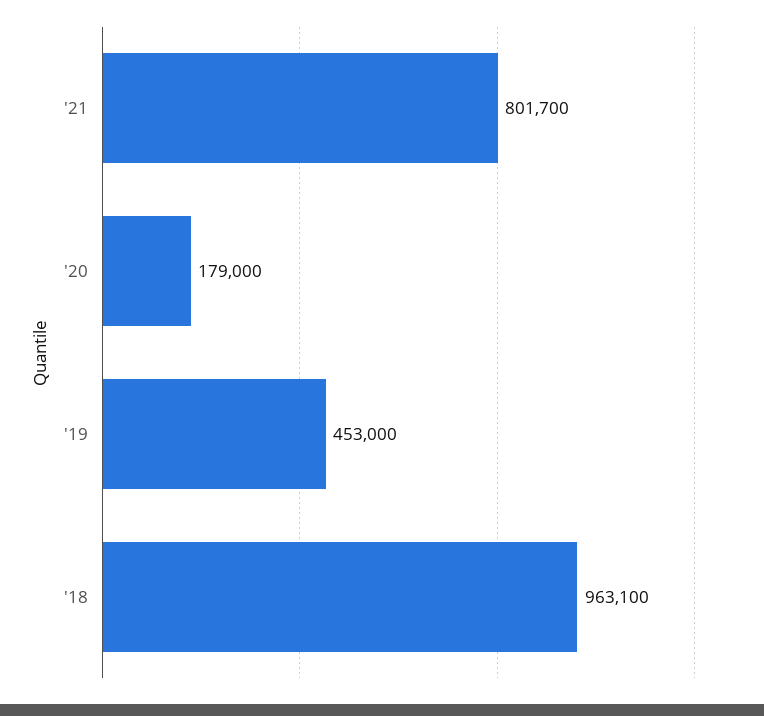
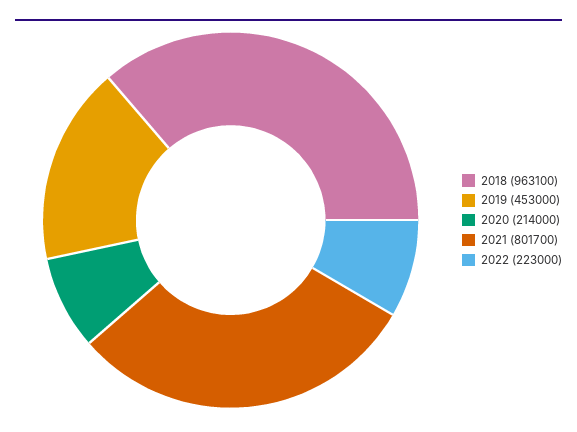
'20: 179000 -> 214000
2022: none -> 223000

